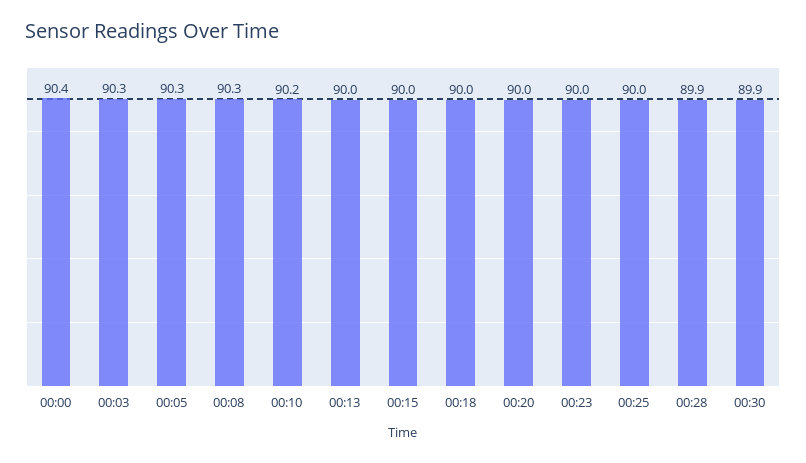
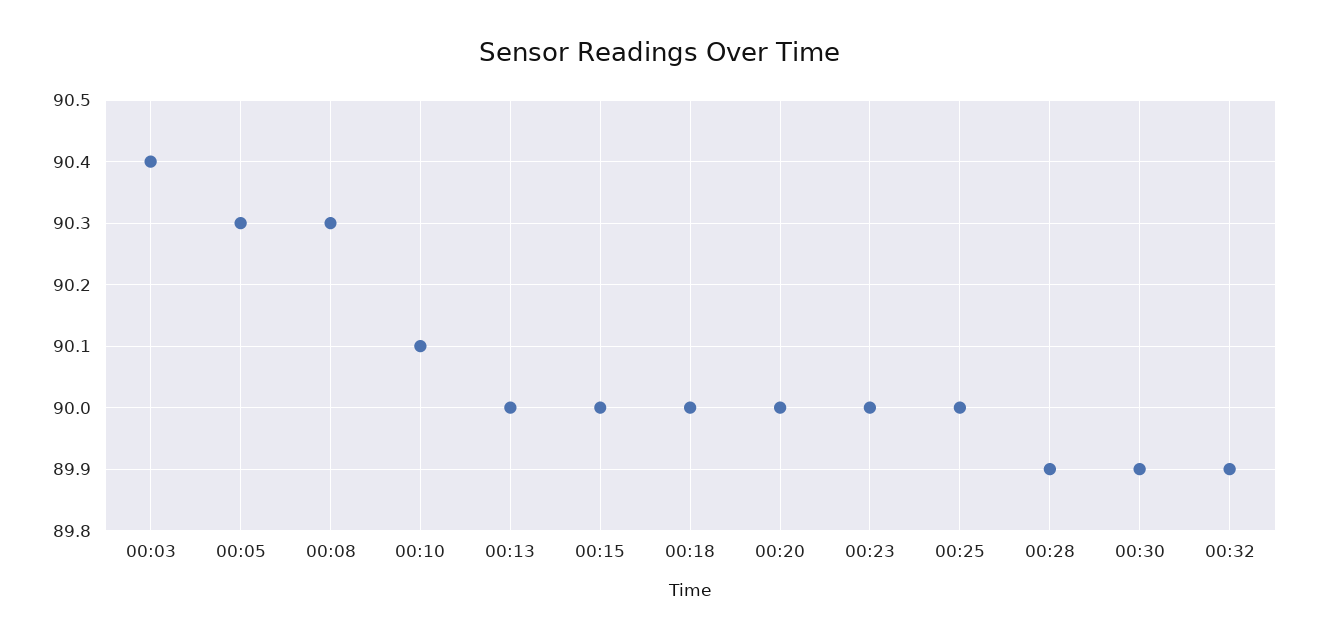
00:00: 90.4 -> none
00:03: 90.3 -> 90.4
00:10: 90.2 -> 90.1
00:32: none -> 89.9

